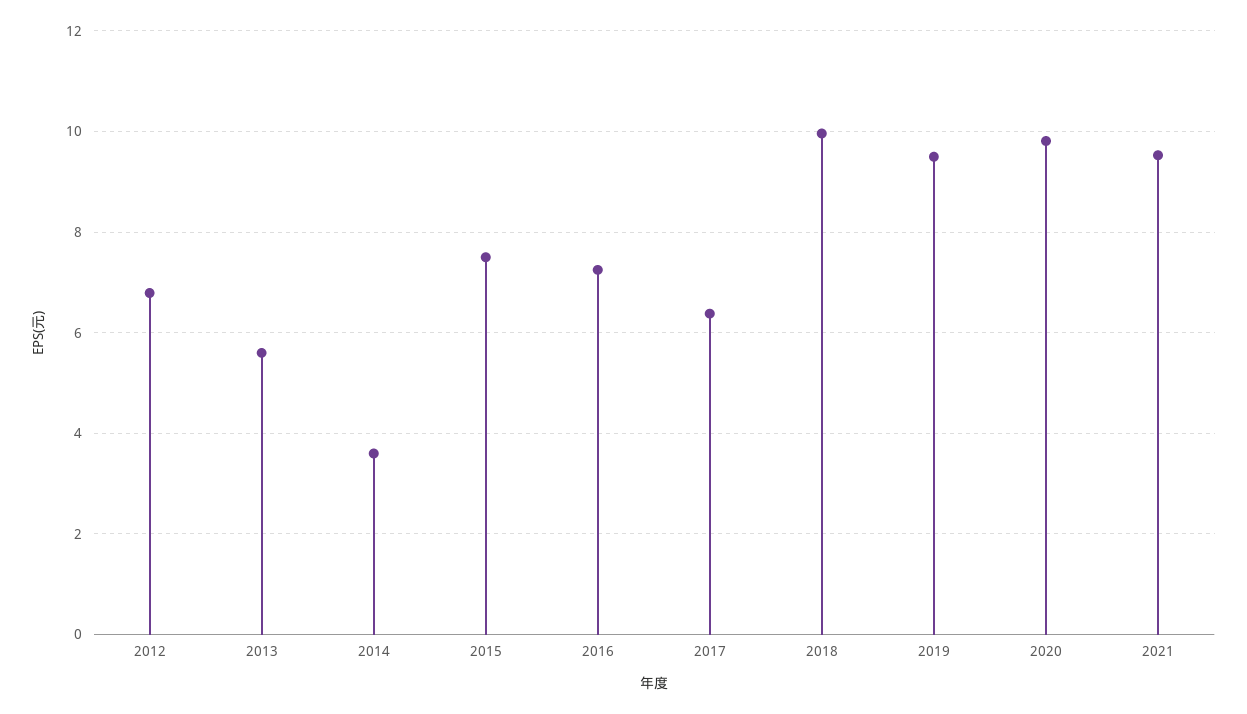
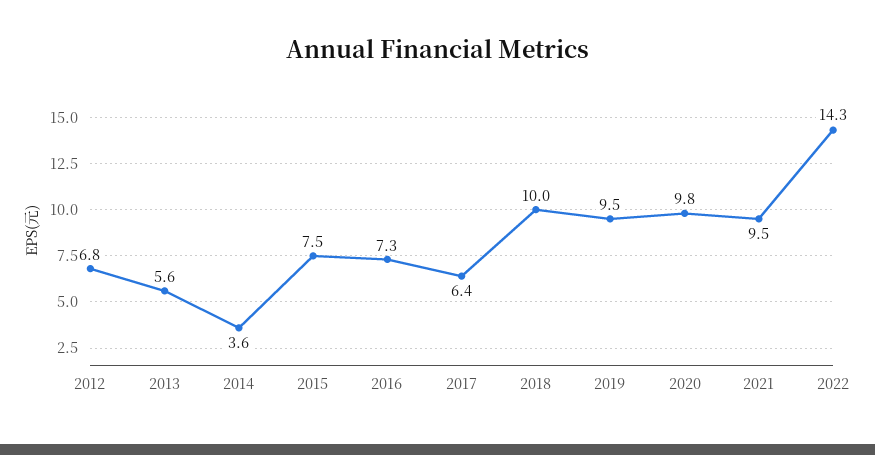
2022: none -> 14.3

